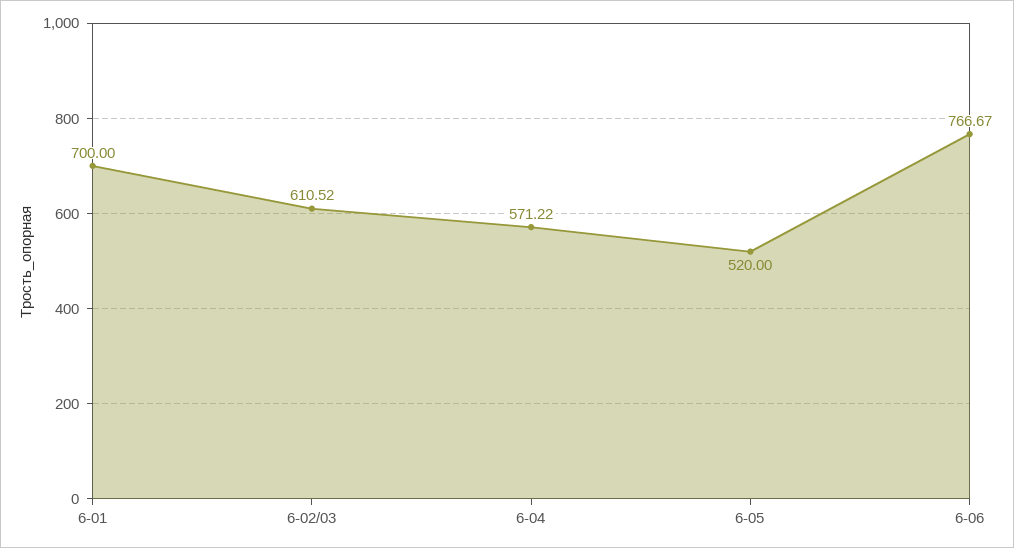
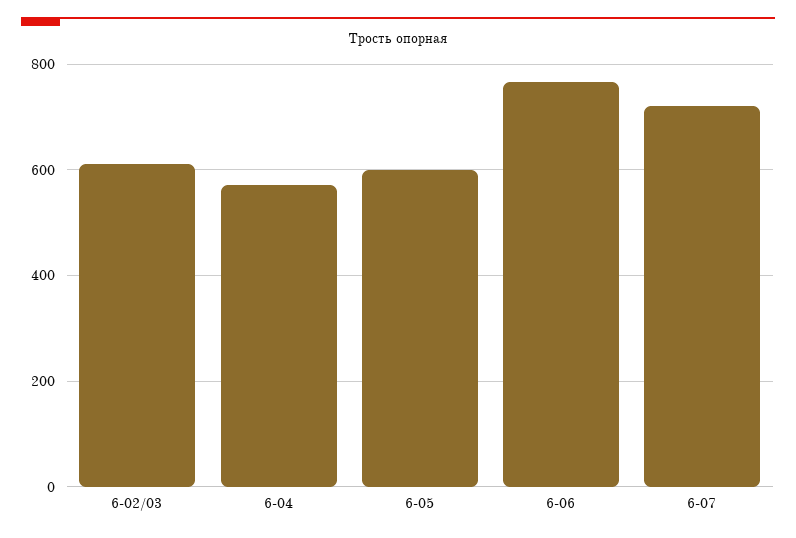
6-01: 700 -> none
6-05: 520 -> 600
6-07: none -> 720

